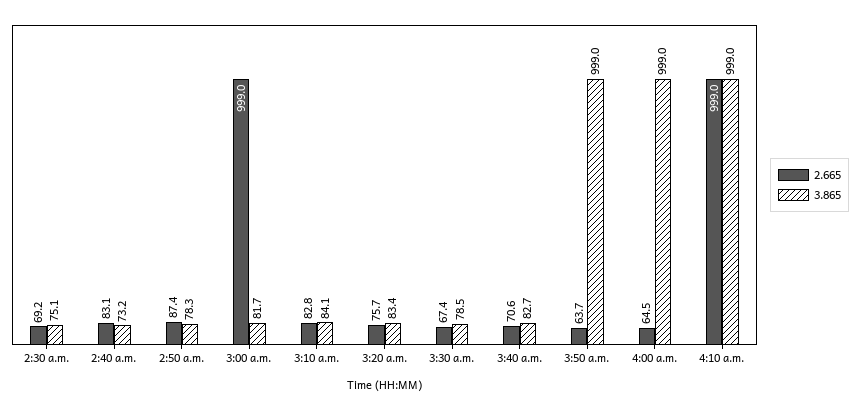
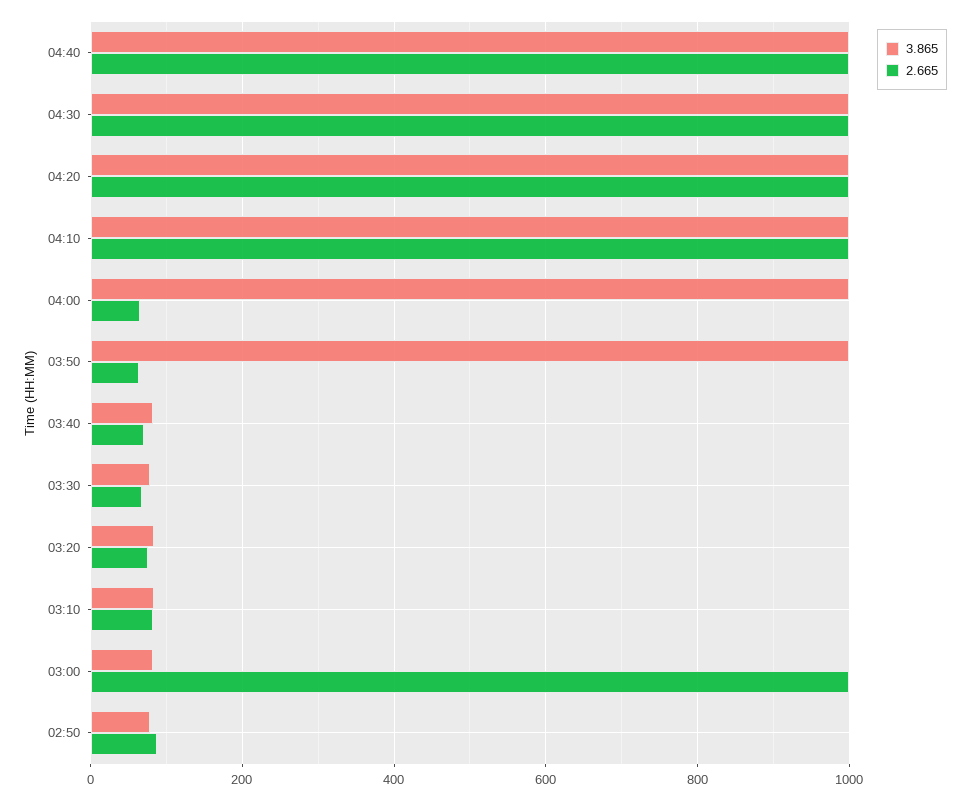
2.665, 2:30 a.m.: 69.2 -> none
3.865, 2:30 a.m.: 75.1 -> none
2.665, 2:40 a.m.: 83.1 -> none
3.865, 2:40 a.m.: 73.2 -> none
3.865, 04:40: none -> 1000
2.665, 04:40: none -> 1000
3.865, 04:30: none -> 1000
2.665, 04:30: none -> 1000
3.865, 04:20: none -> 1000
2.665, 04:20: none -> 1000

